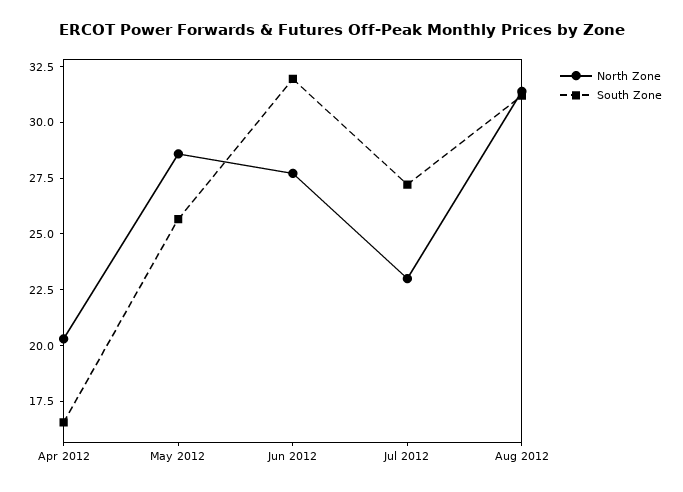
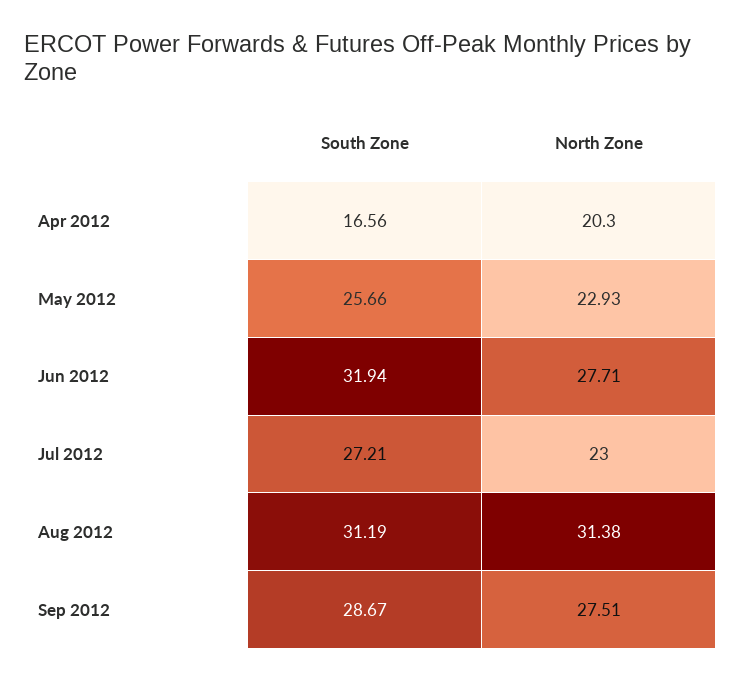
North Zone, May 2012: 28.5 -> 22.93
South Zone, Sep 2012: none -> 28.67
North Zone, Sep 2012: none -> 27.51

